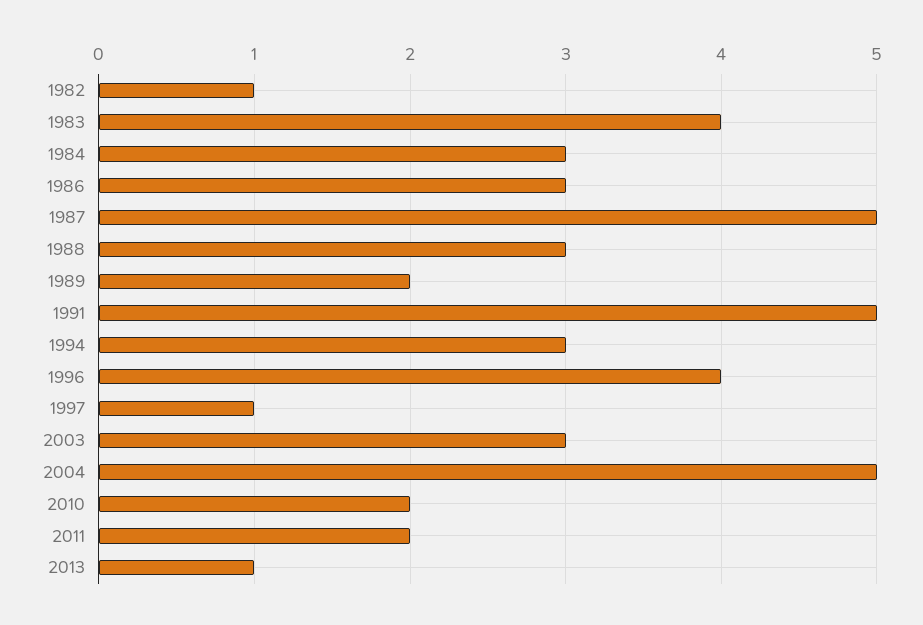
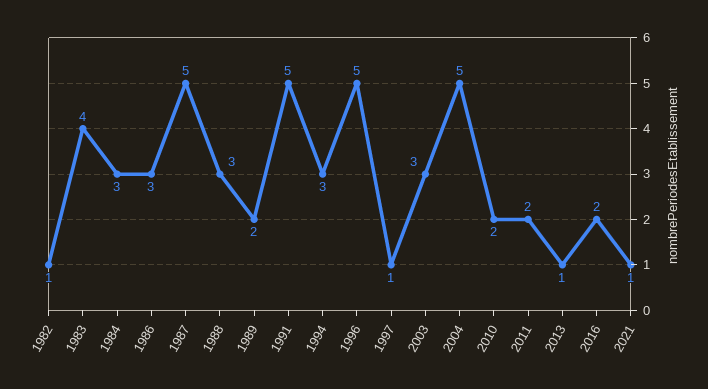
1996: 4 -> 5
2016: none -> 2
2021: none -> 1

